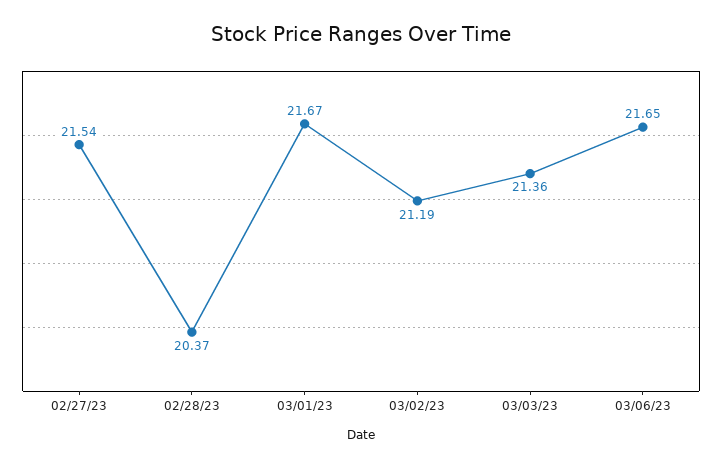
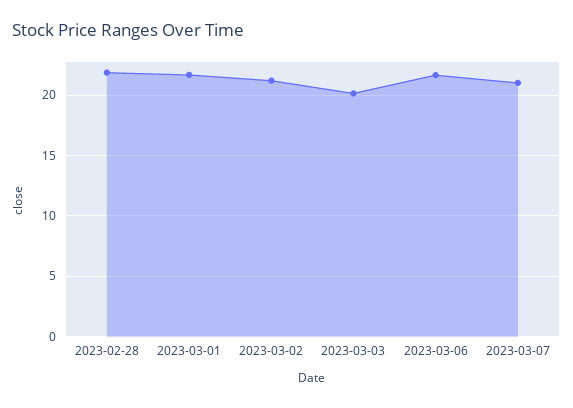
02/27/23: 21.54 -> none
02/28/23: 20.37 -> 22
03/03/23: 21.36 -> 20
2023-03-07: none -> 21

